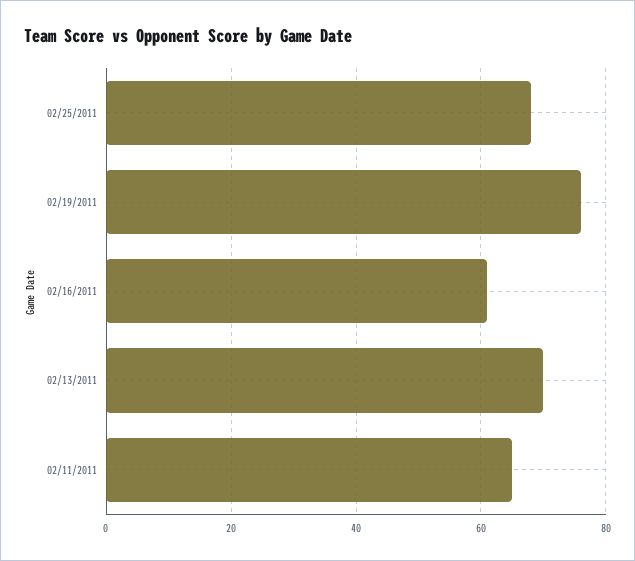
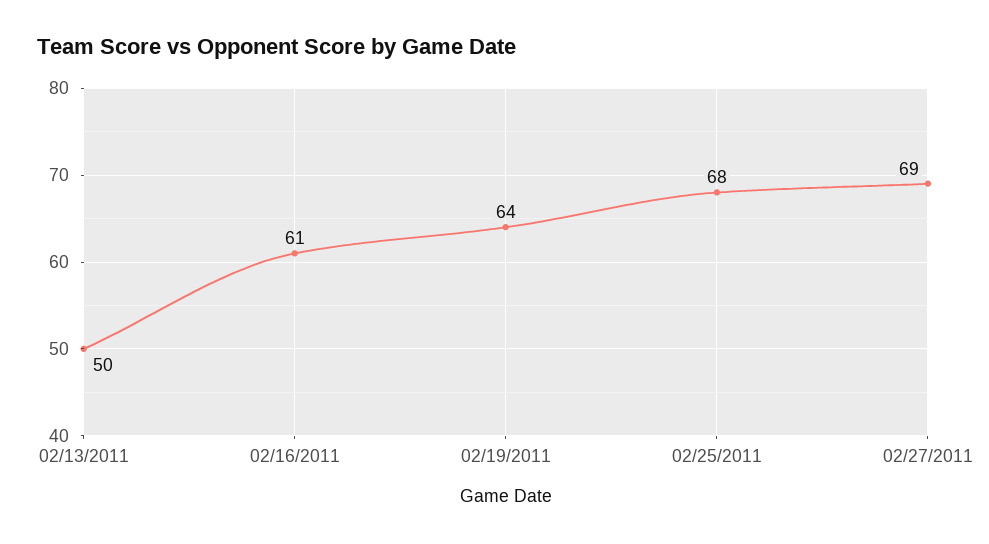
02/19/2011: 75 -> 64
02/13/2011: 70 -> 50
02/11/2011: 65 -> none
02/27/2011: none -> 69

